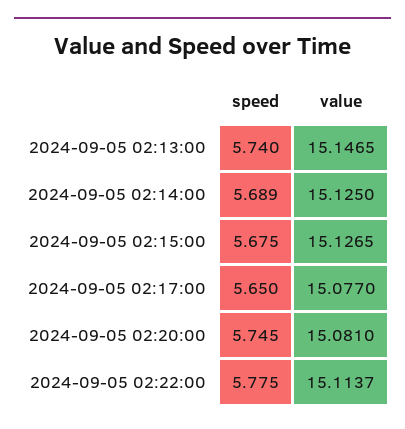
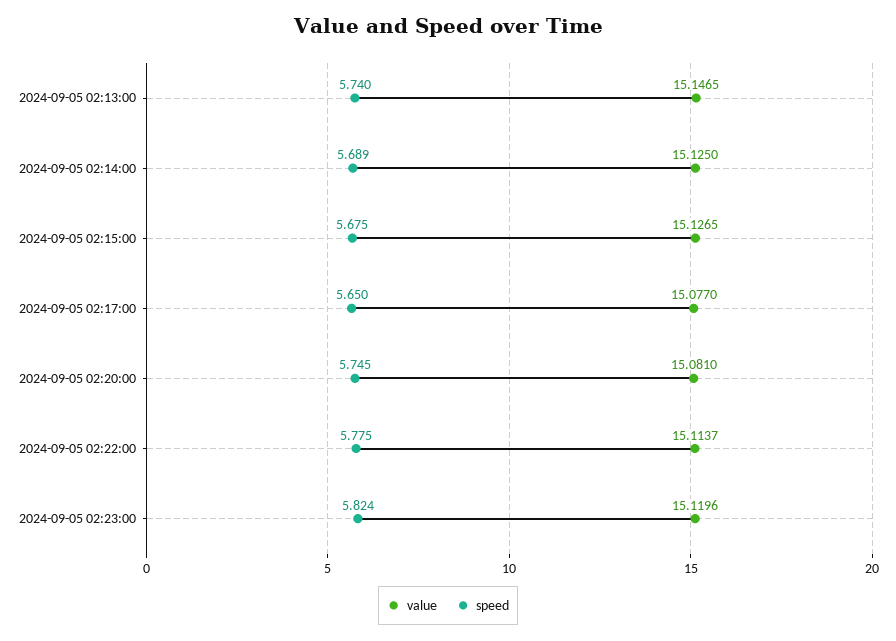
value, 2024-09-05 02:23:00: none -> 15.1196
speed, 2024-09-05 02:23:00: none -> 5.824

